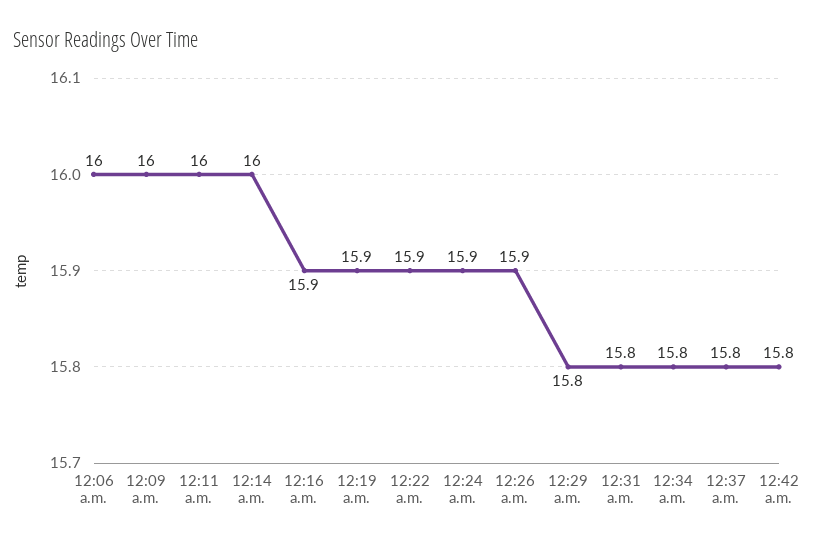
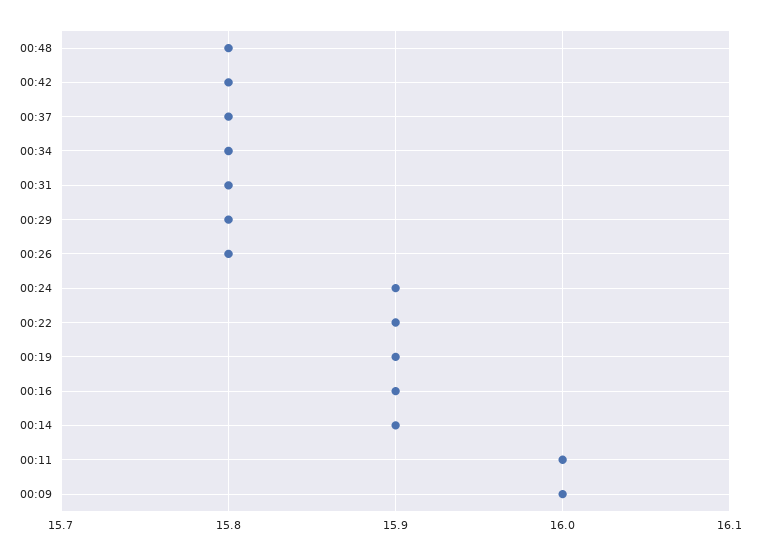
12:06 a.m.: 16 -> none
12:14 a.m.: 16 -> 15.9
12:26 a.m.: 15.9 -> 15.8
00:48: none -> 15.8

